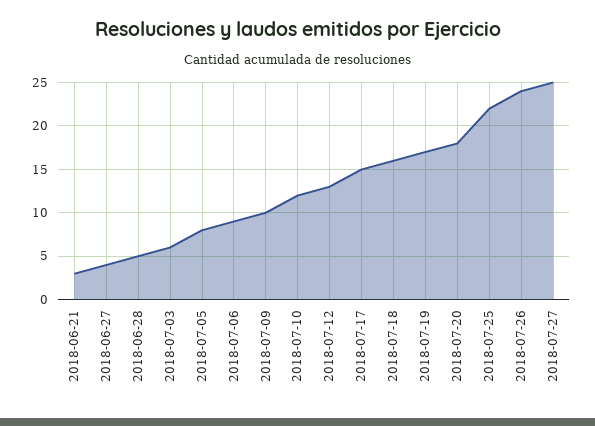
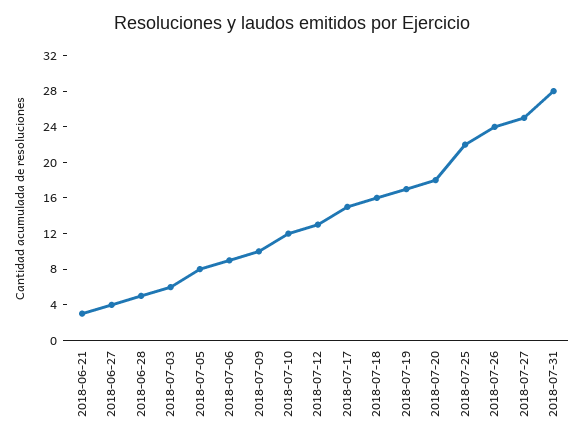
2018-07-31: none -> 28

